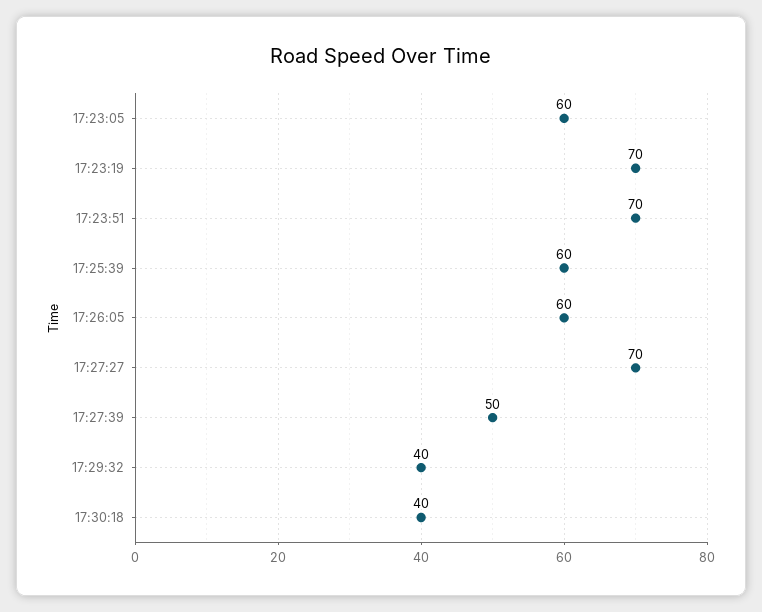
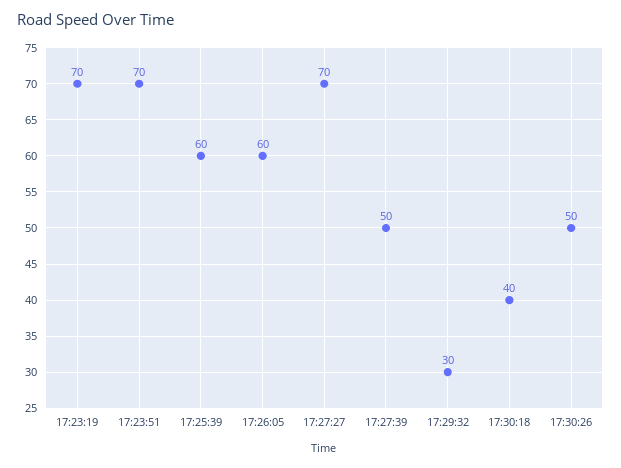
17:23:05: 60 -> none
17:29:32: 40 -> 30
17:30:26: none -> 50

